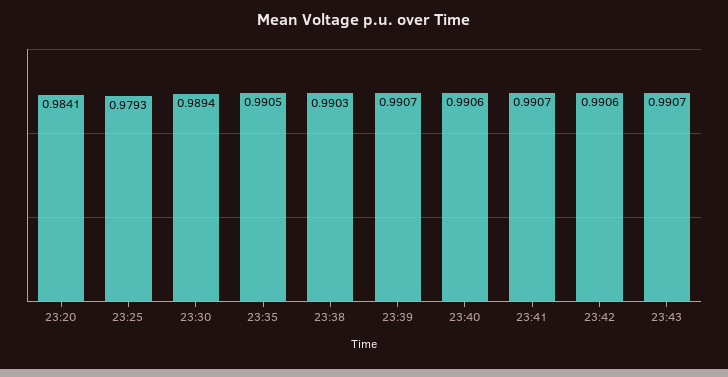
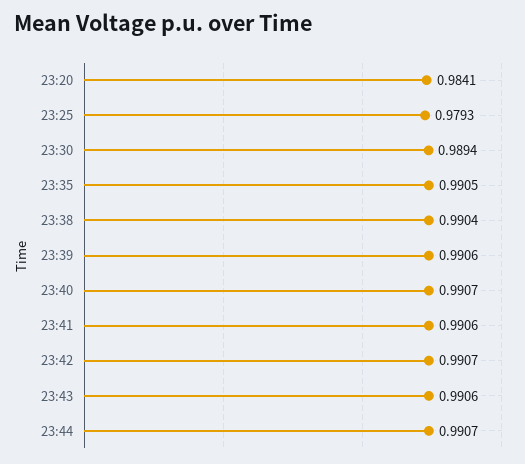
23:38: 0.9903 -> 0.9904
23:39: 0.9907 -> 0.9906
23:40: 0.9906 -> 0.9907
23:41: 0.9907 -> 0.9906
23:42: 0.9906 -> 0.9907
23:43: 0.9907 -> 0.9906
23:44: none -> 0.9907

